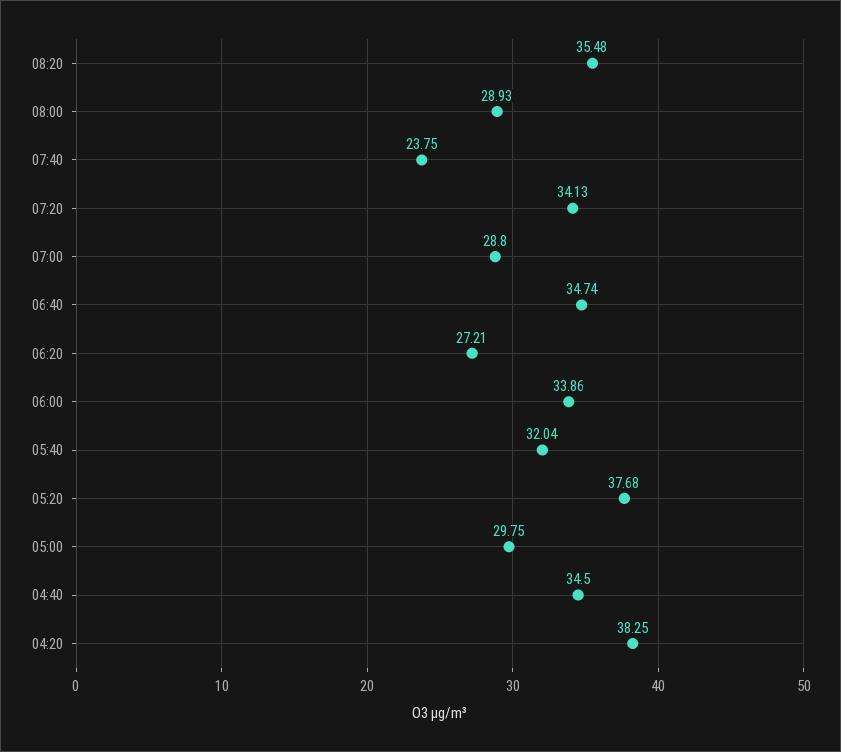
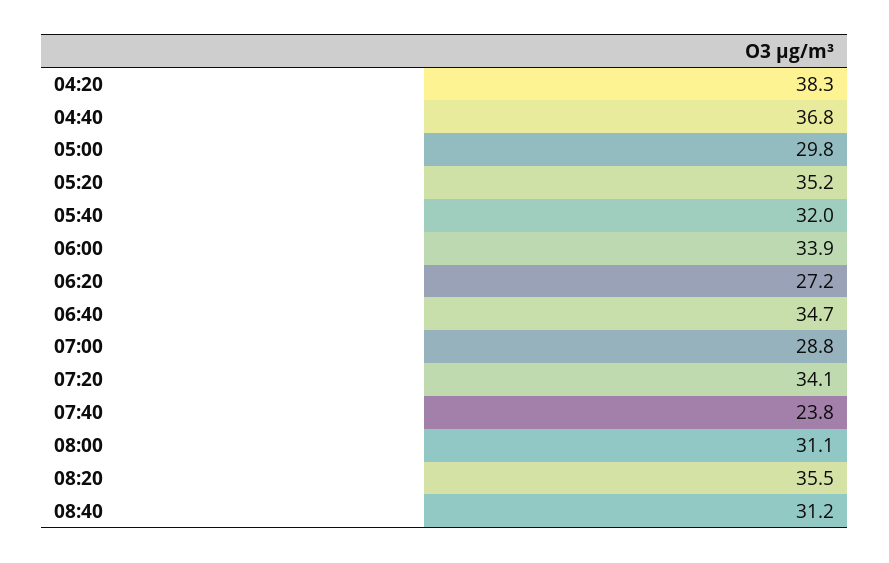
08:00: 28.93 -> 31.1
05:20: 37.68 -> 35.2
04:40: 34.5 -> 36.8
08:40: none -> 31.2

